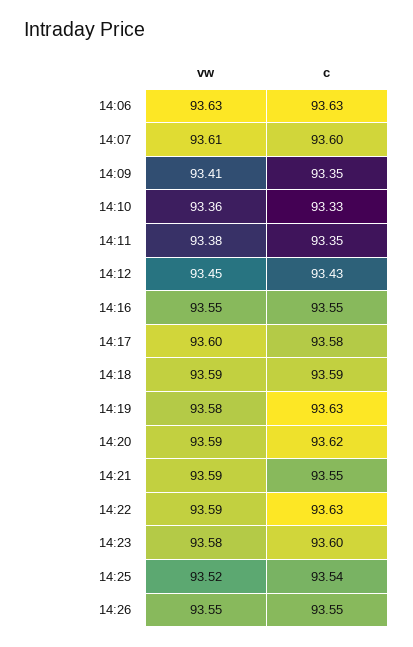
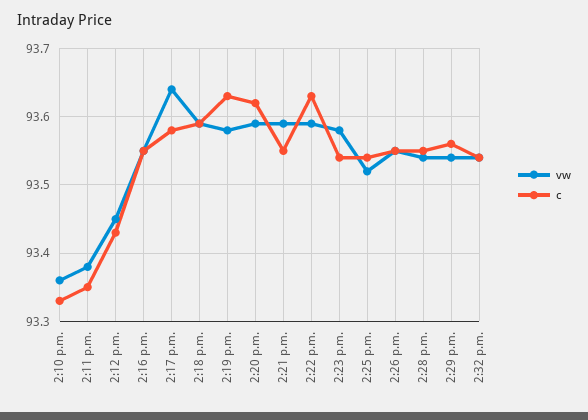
vw, 14:06: 93.63 -> none
c, 14:06: 93.63 -> none
vw, 14:07: 93.61 -> none
c, 14:07: 93.6 -> none
vw, 14:09: 93.41 -> none
c, 14:09: 93.35 -> none
vw, 14:17: 93.6 -> 93.64
c, 14:23: 93.6 -> 93.54
vw, 2:28 p.m.: none -> 93.54
c, 2:28 p.m.: none -> 93.55
vw, 2:29 p.m.: none -> 93.54
c, 2:29 p.m.: none -> 93.56
vw, 2:32 p.m.: none -> 93.54
c, 2:32 p.m.: none -> 93.54

